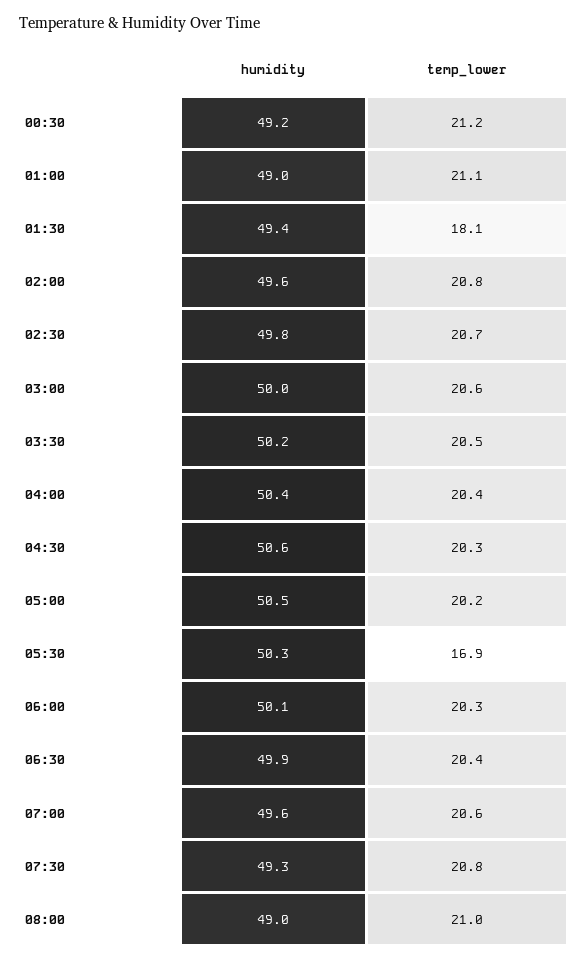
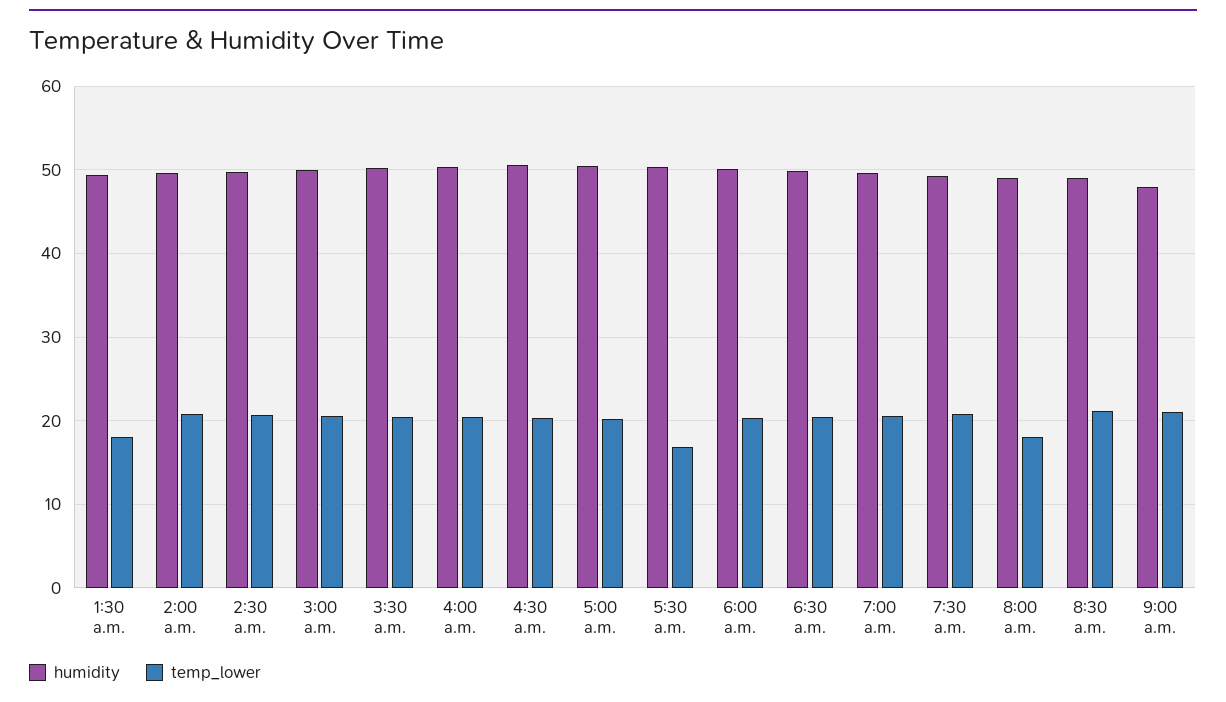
humidity, 00:30: 49.2 -> none
temp_lower, 00:30: 21.2 -> none
humidity, 01:00: 49 -> none
temp_lower, 01:00: 21.1 -> none
temp_lower, 08:00: 21 -> 18
humidity, 8:30 a.m.: none -> 49
temp_lower, 8:30 a.m.: none -> 21
humidity, 9:00 a.m.: none -> 48
temp_lower, 9:00 a.m.: none -> 21

